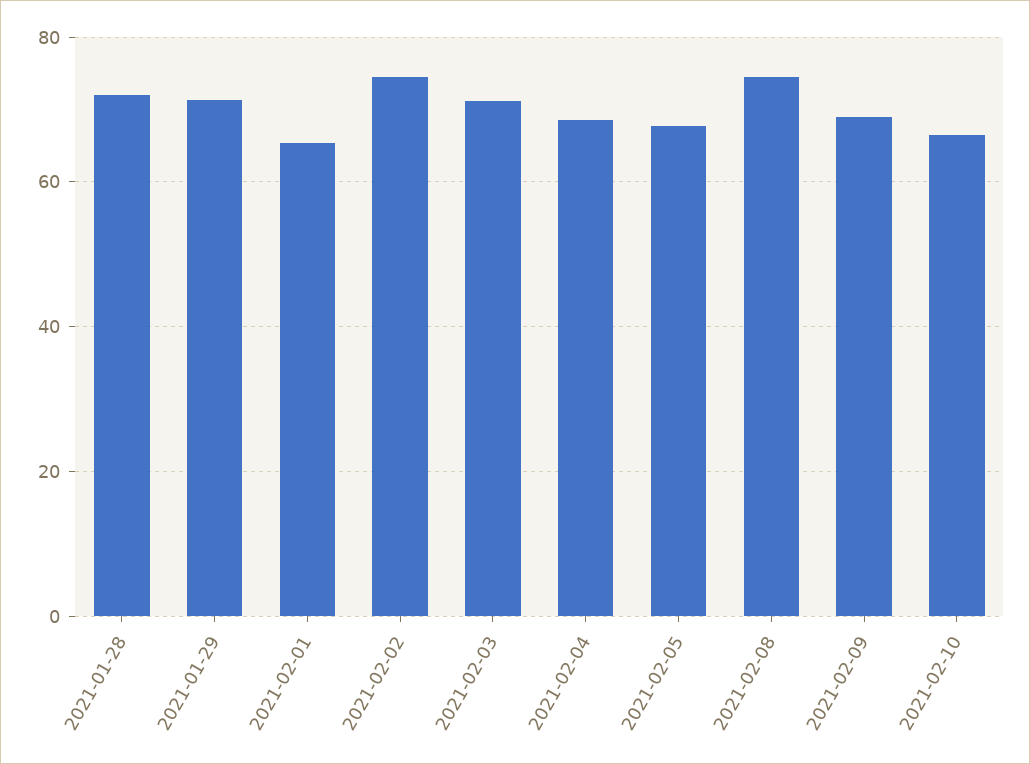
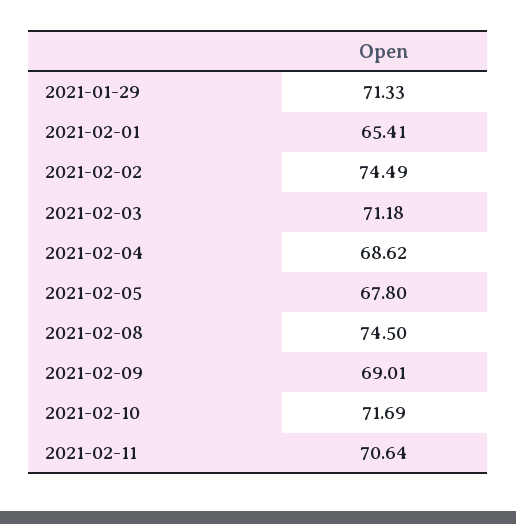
2021-01-28: 72 -> none
2021-02-10: 66 -> 71.69
2021-02-11: none -> 70.64

